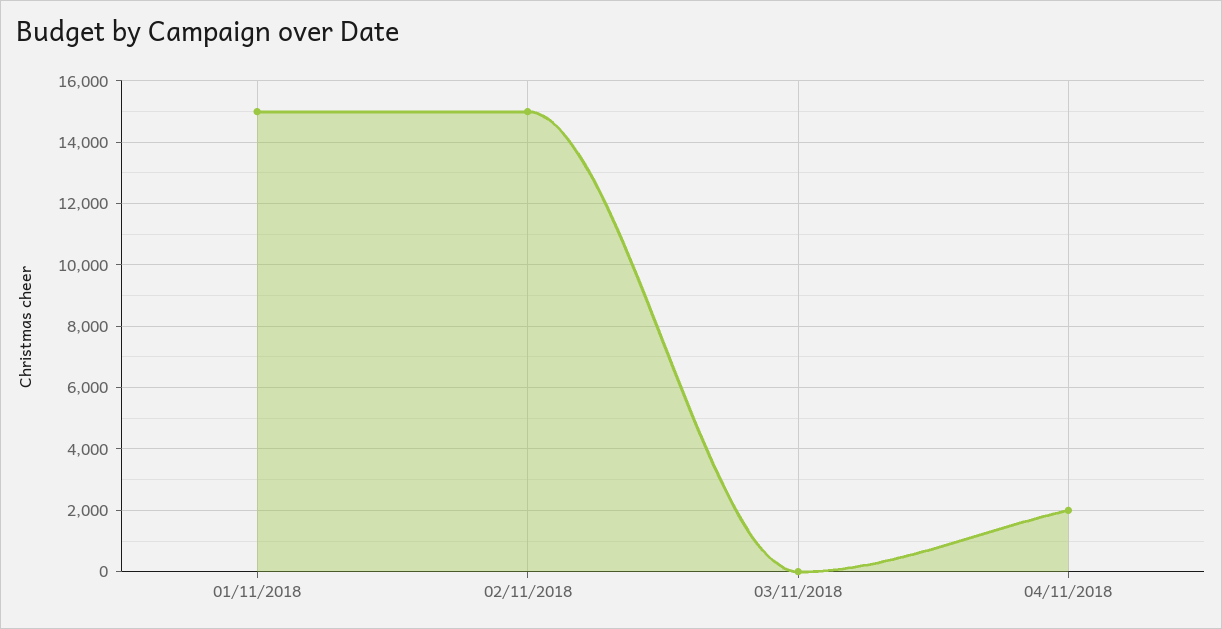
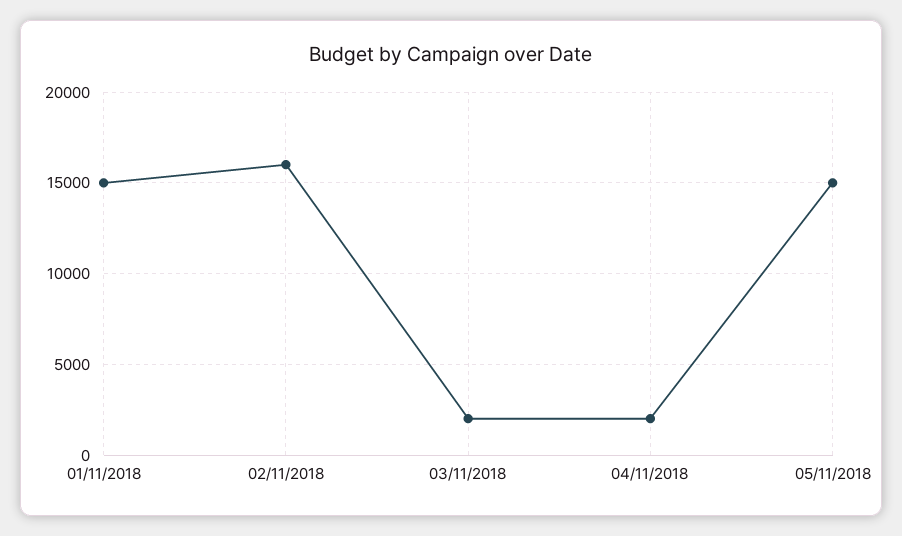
02/11/2018: 15000 -> 16000
03/11/2018: 0 -> 2000
05/11/2018: none -> 15000

